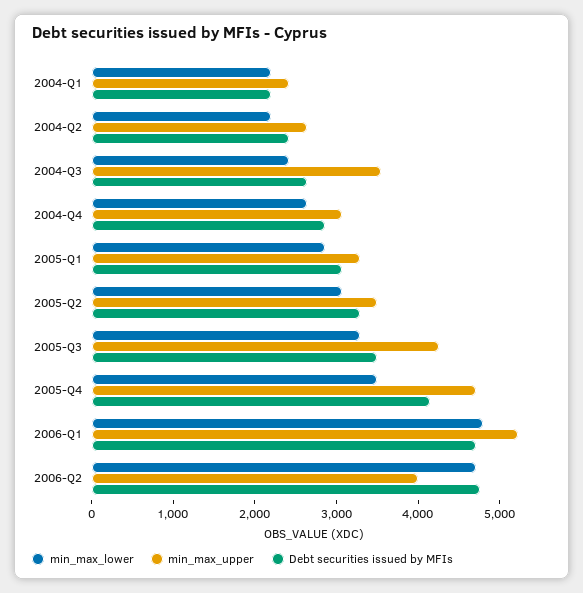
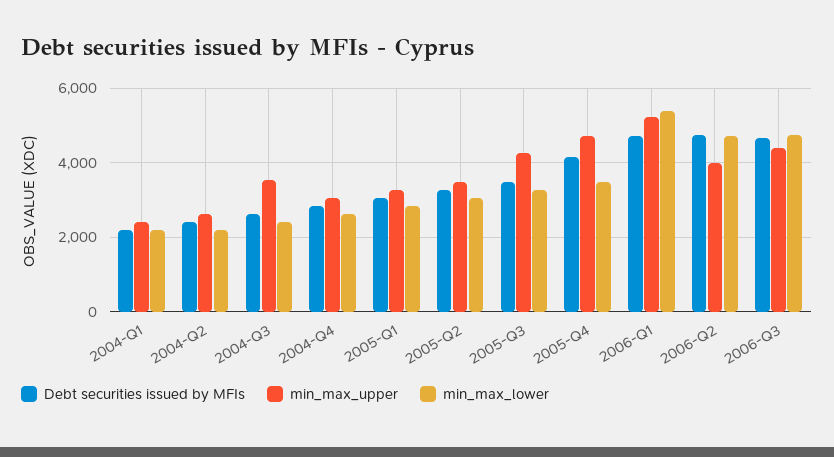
min_max_lower, 2006-Q1: 4800 -> 5400
Debt securities issued by MFIs, 2006-Q3: none -> 4600
min_max_upper, 2006-Q3: none -> 4400
min_max_lower, 2006-Q3: none -> 4800

